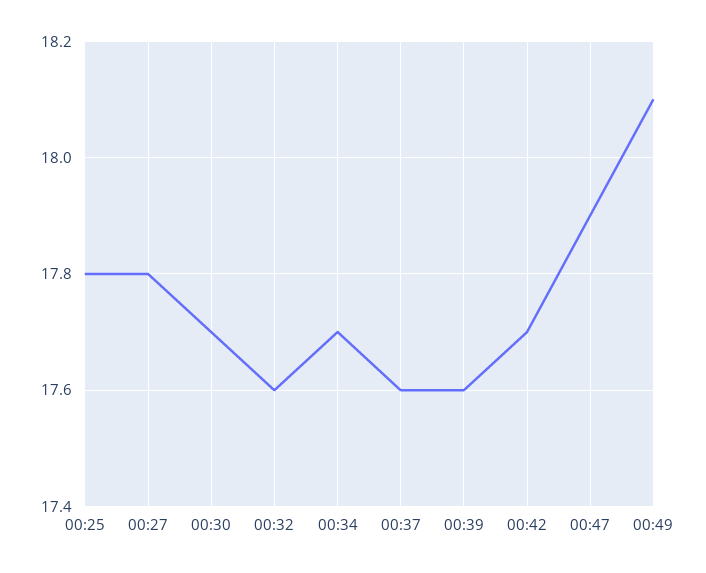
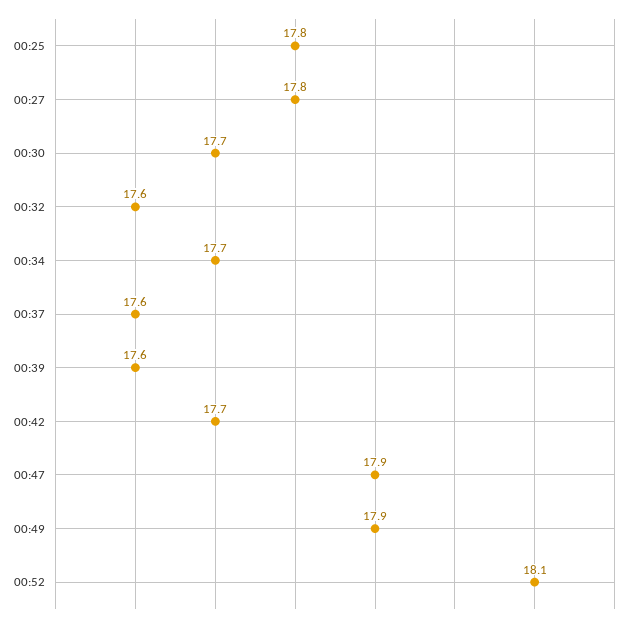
00:49: 18.1 -> 17.9
00:52: none -> 18.1

